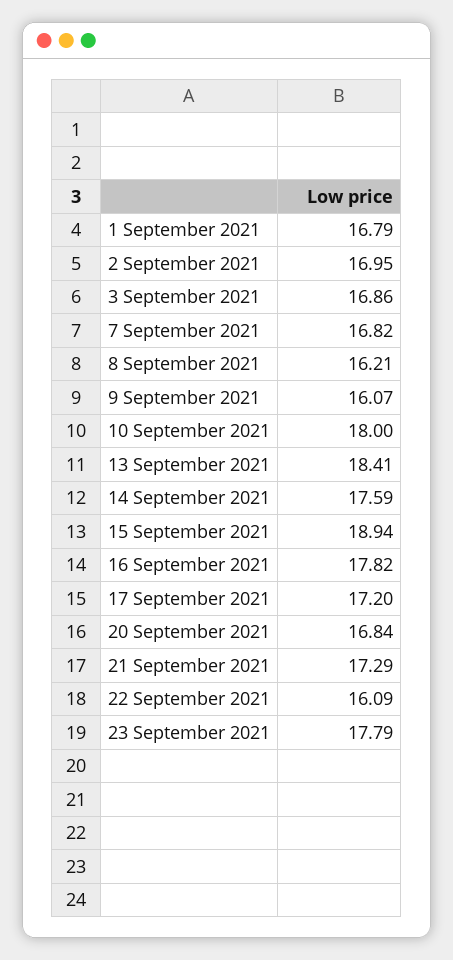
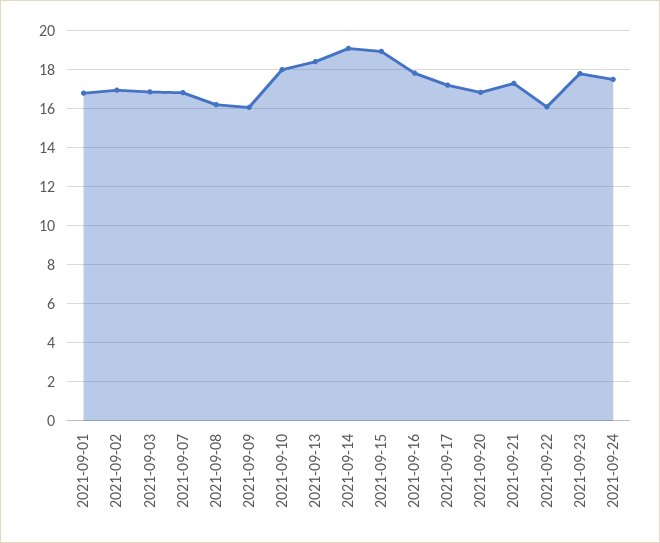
14 September 2021: 17.59 -> 19
2021-09-24: none -> 17.5

